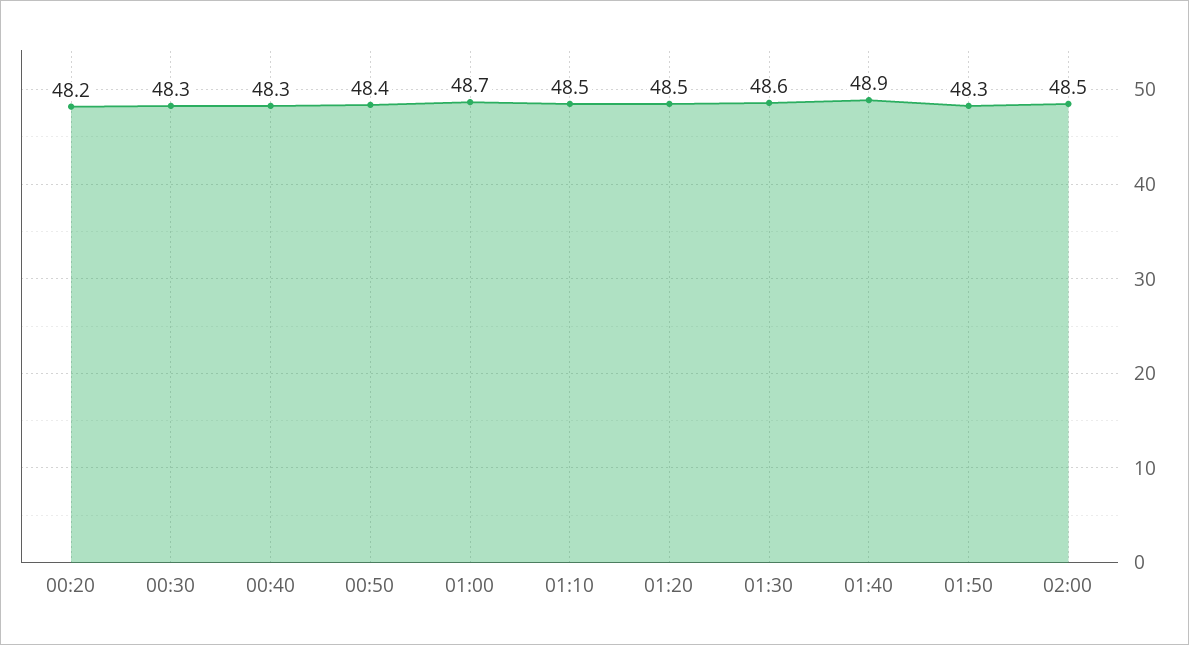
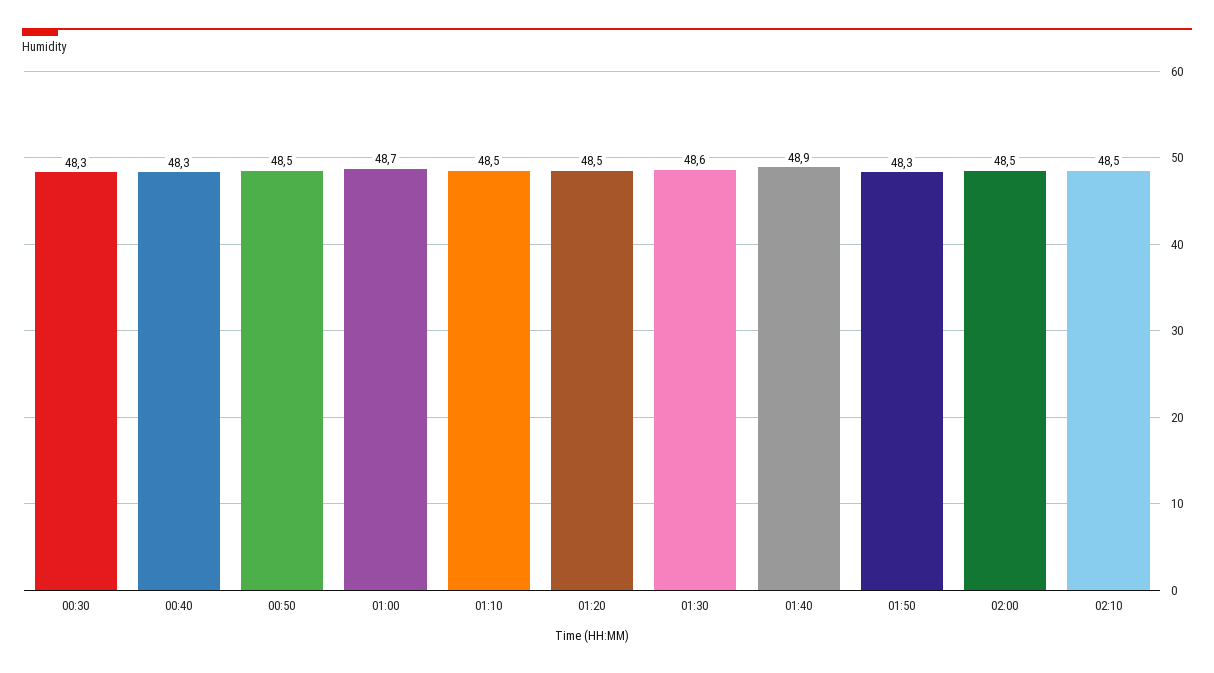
00:20: 48.2 -> none
00:50: 48.4 -> 48.5
02:10: none -> 48.5

